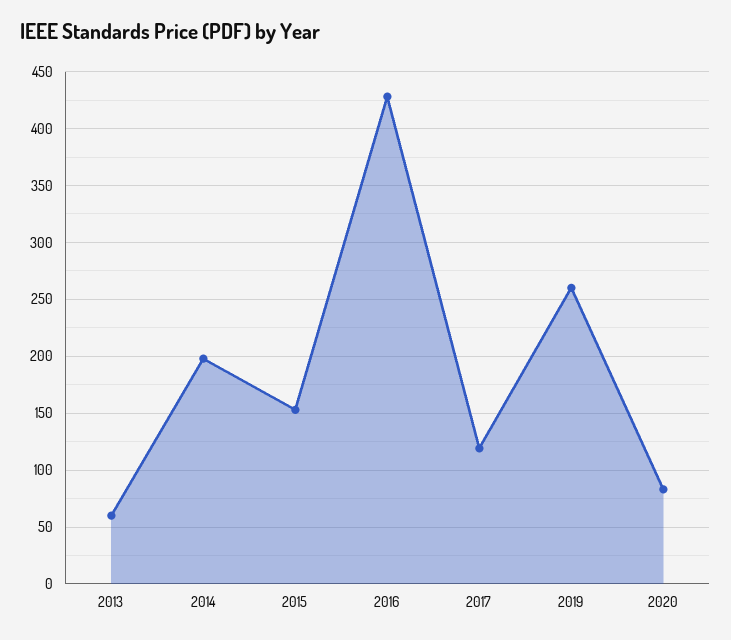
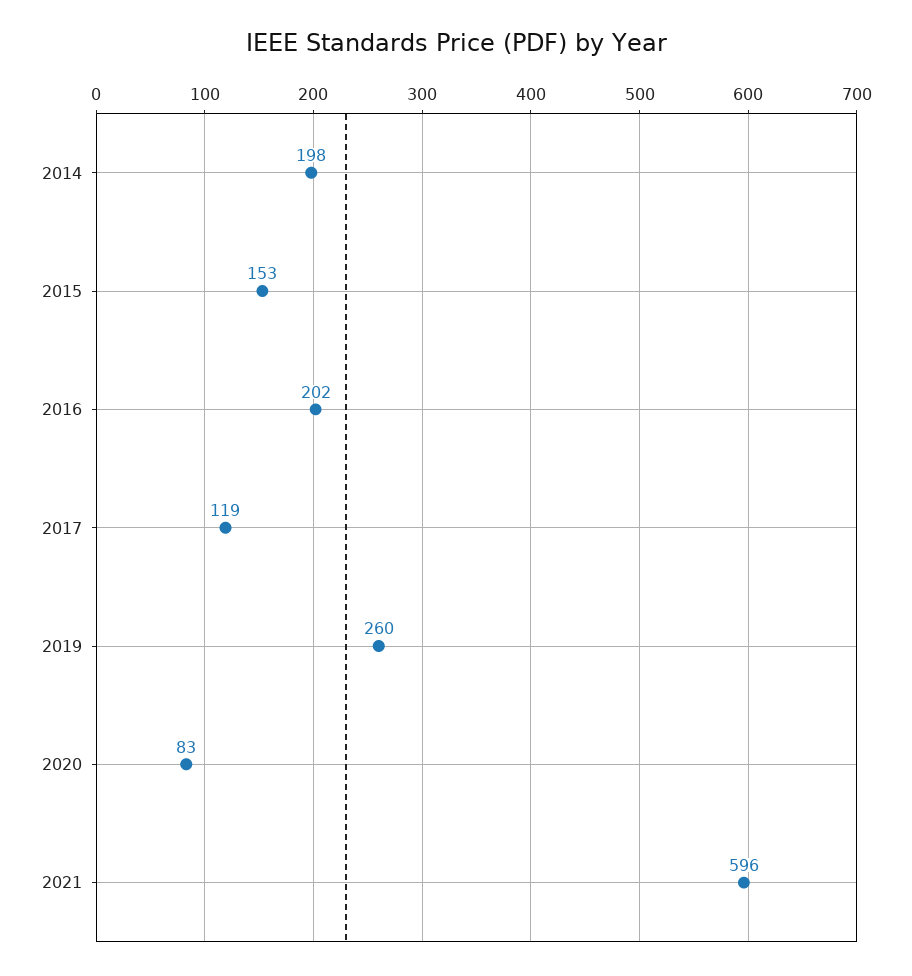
2013: 60 -> none
2016: 430 -> 202
2021: none -> 596

